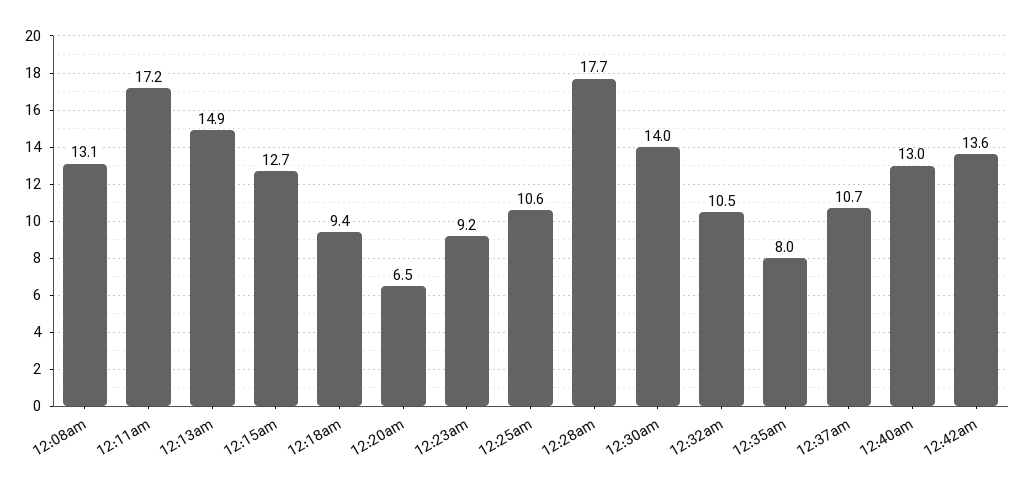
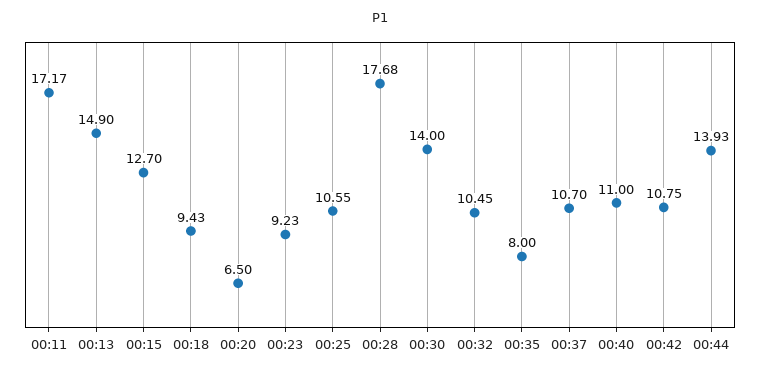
12:08am: 13.1 -> none
12:40am: 13 -> 11
12:42am: 13.6 -> 10.75
00:44: none -> 13.93

